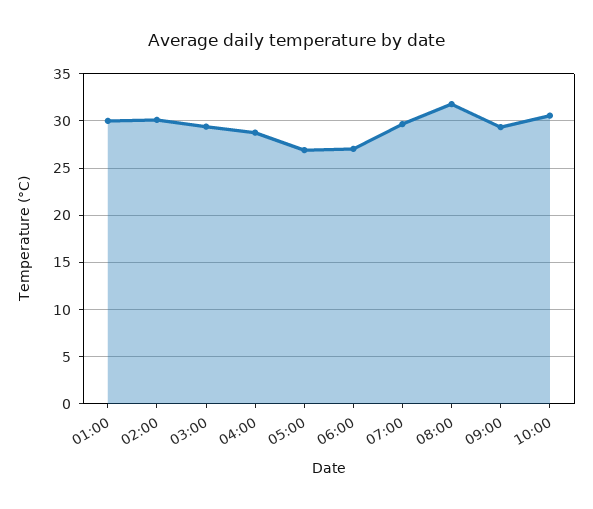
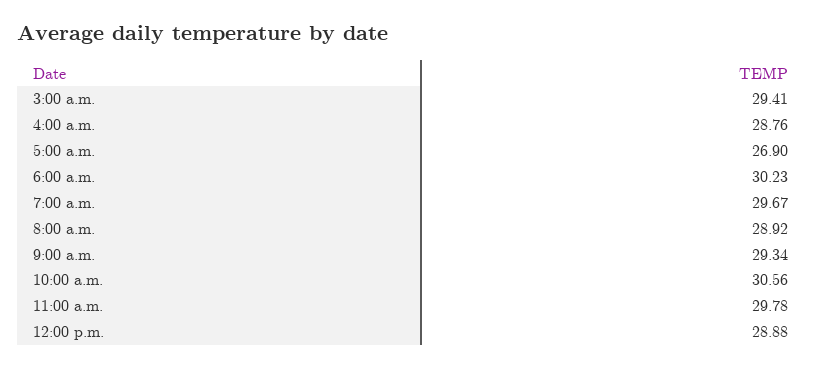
01:00: 30 -> none
02:00: 30 -> none
06:00: 27 -> 30.23
08:00: 32 -> 28.92
11:00 a.m.: none -> 29.78
12:00 p.m.: none -> 28.88

